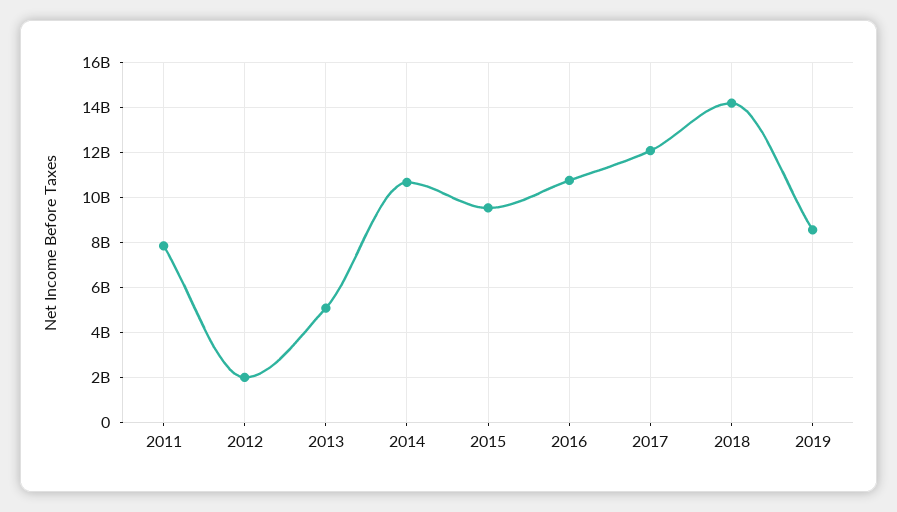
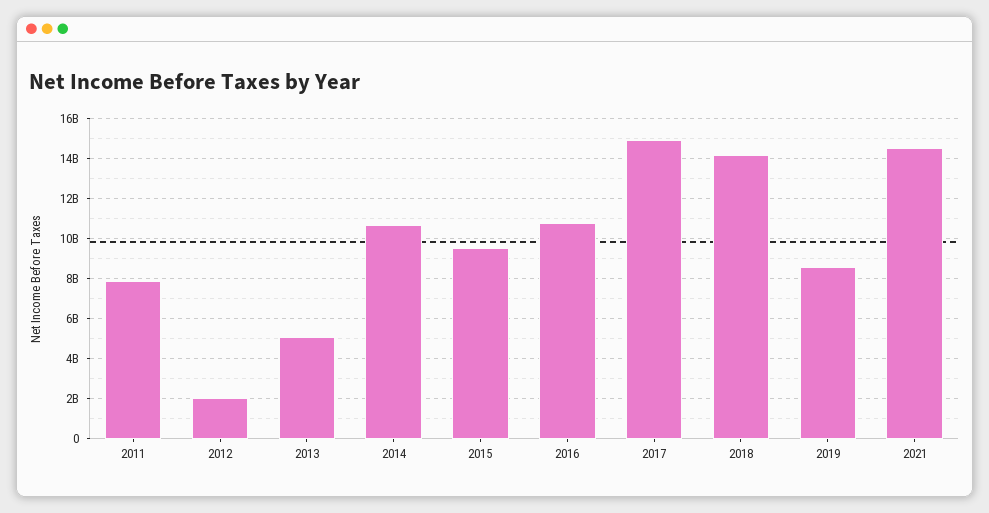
2017: 12000000000 -> 15000000000
2021: none -> 14500000000

